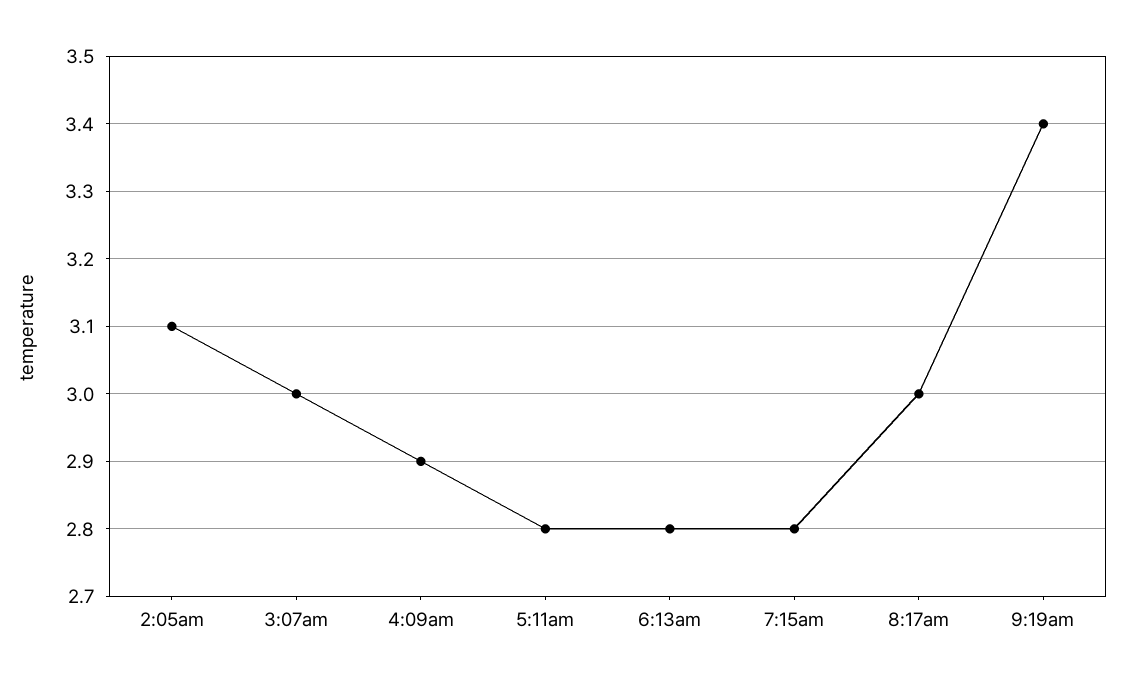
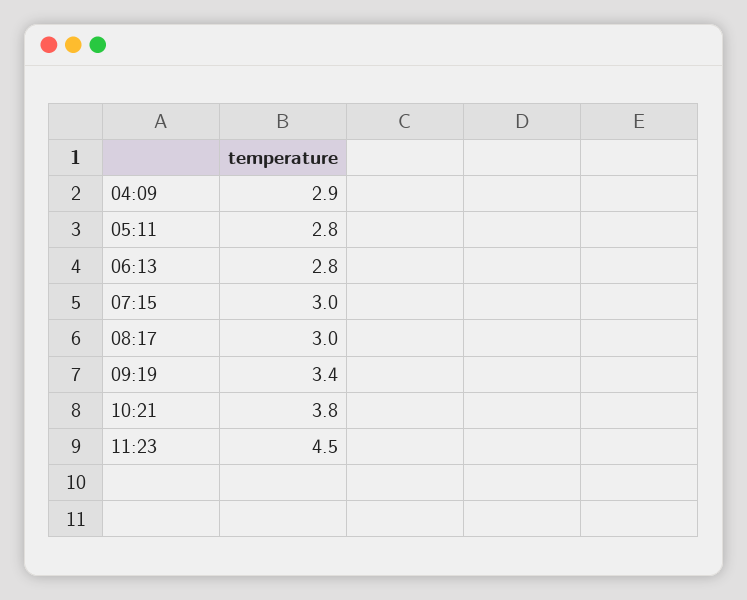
2:05am: 3.1 -> none
3:07am: 3 -> none
7:15am: 2.8 -> 3
10:21: none -> 3.8
11:23: none -> 4.5

